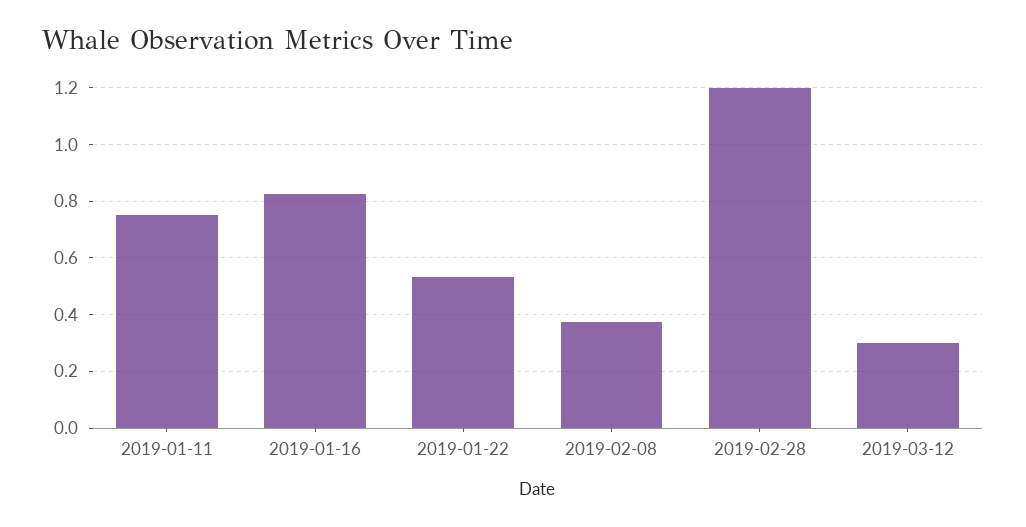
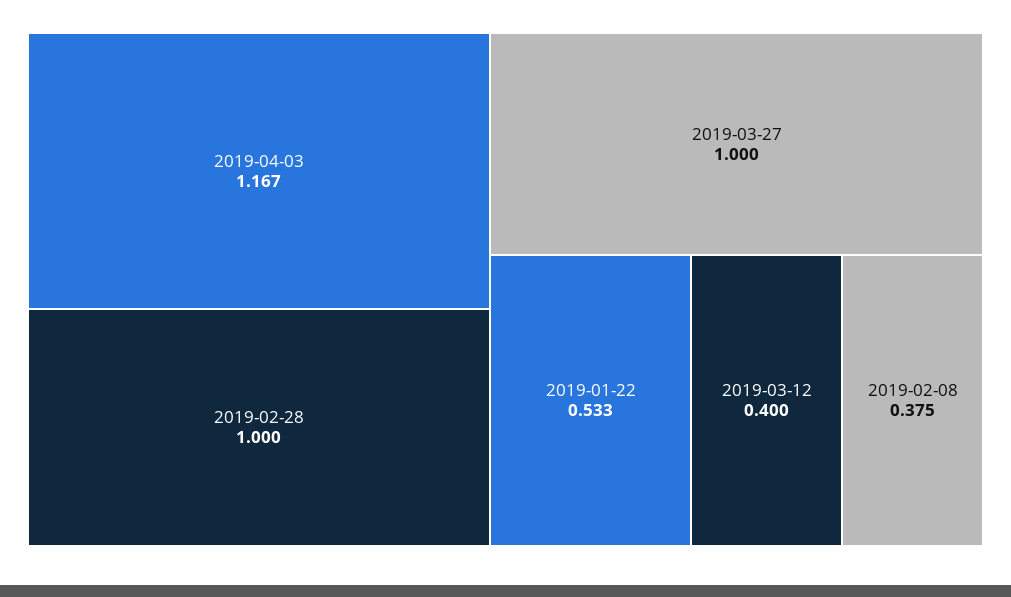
2019-01-11: 0.75 -> none
2019-01-16: 0.825 -> none
2019-02-28: 1.2 -> 1
2019-03-12: 0.3 -> 0.4
2019-04-03: none -> 1.167
2019-03-27: none -> 1

